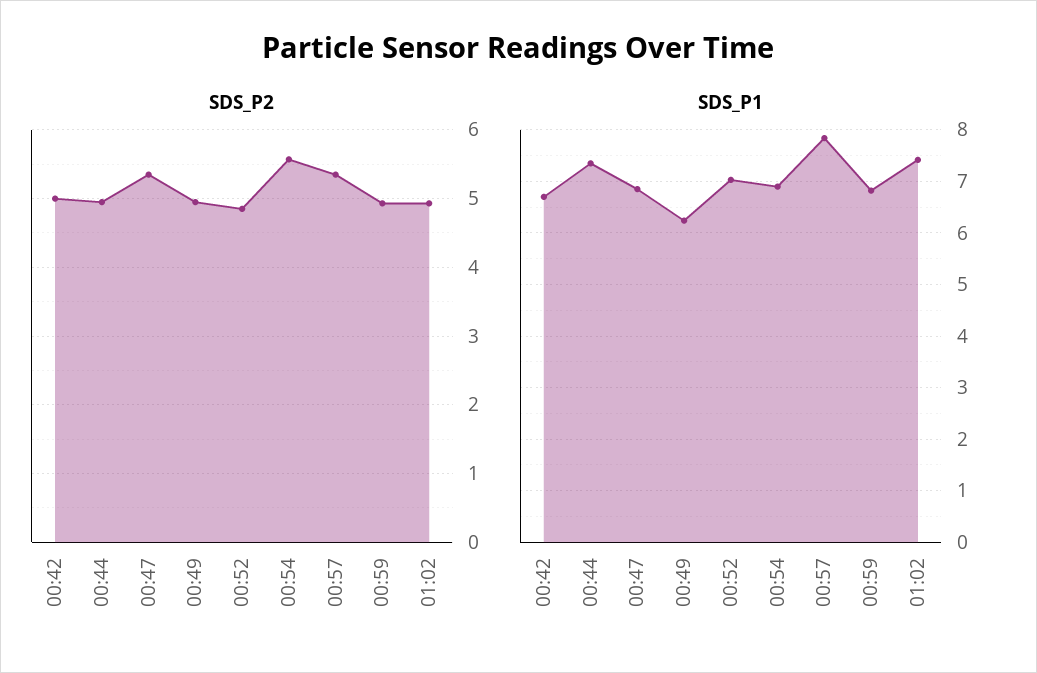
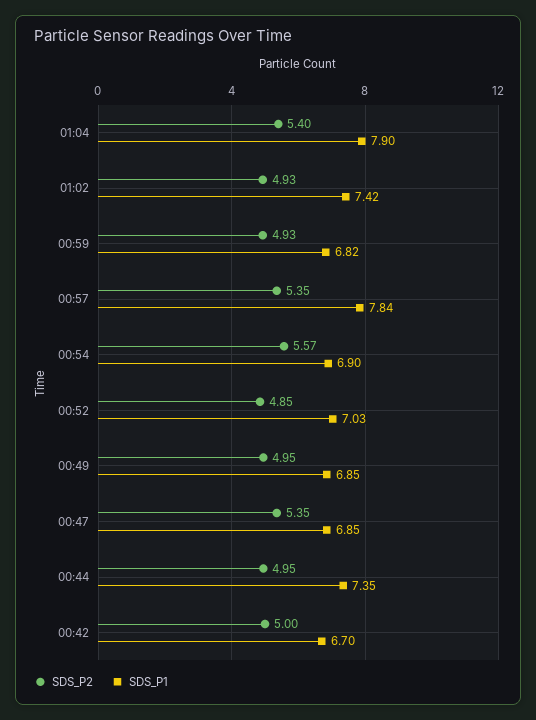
SDS_P1, 00:49: 6.2 -> 6.85
SDS_P2, 01:04: none -> 5.4
SDS_P1, 01:04: none -> 7.9

